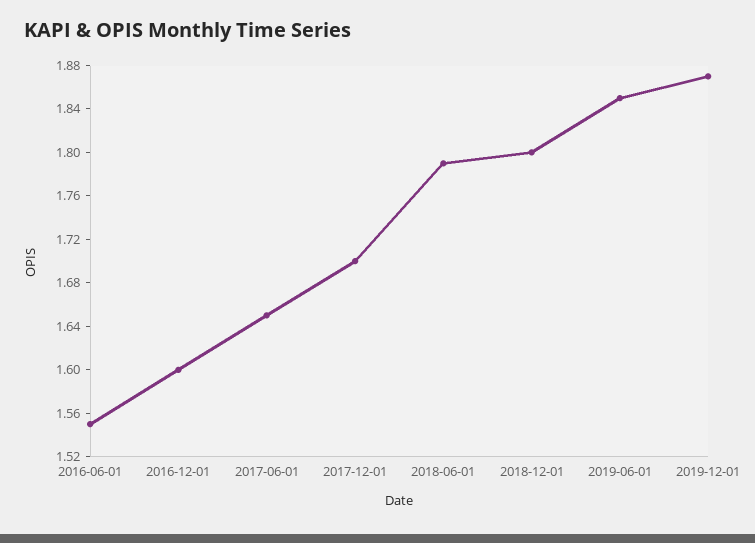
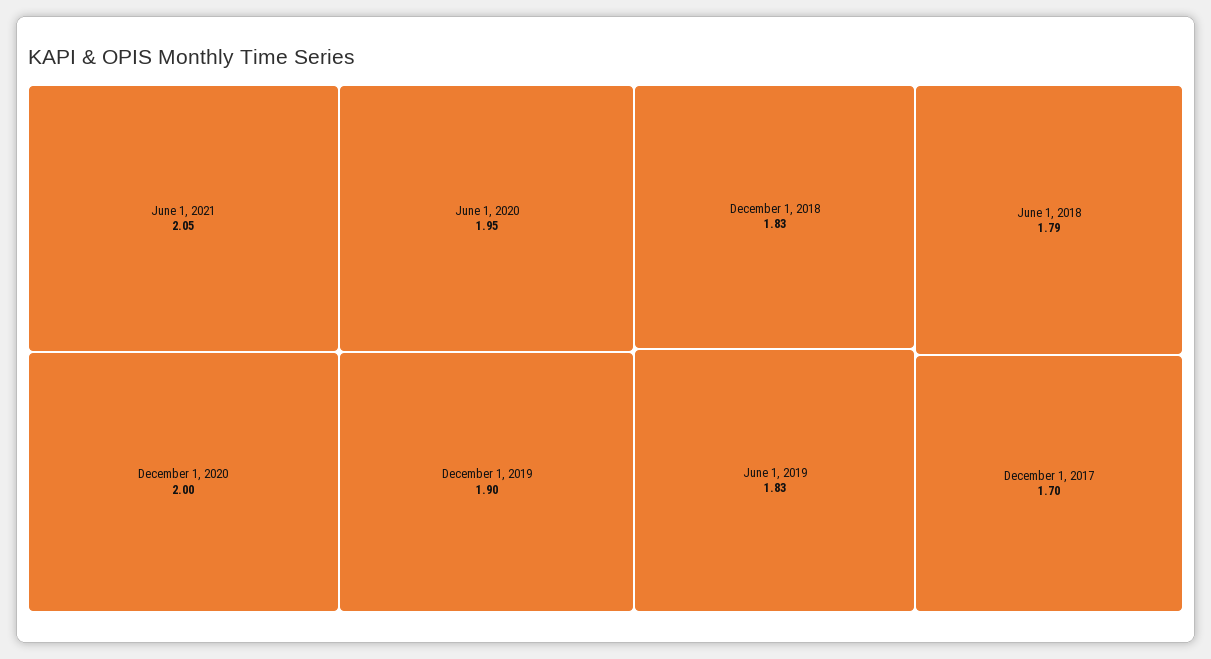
2016-06-01: 1.55 -> none
2016-12-01: 1.6 -> none
2017-06-01: 1.65 -> none
2018-12-01: 1.8 -> 1.83
2019-06-01: 1.85 -> 1.83
2019-12-01: 1.87 -> 1.9
June 1, 2021: none -> 2.05
December 1, 2020: none -> 2
June 1, 2020: none -> 1.95

